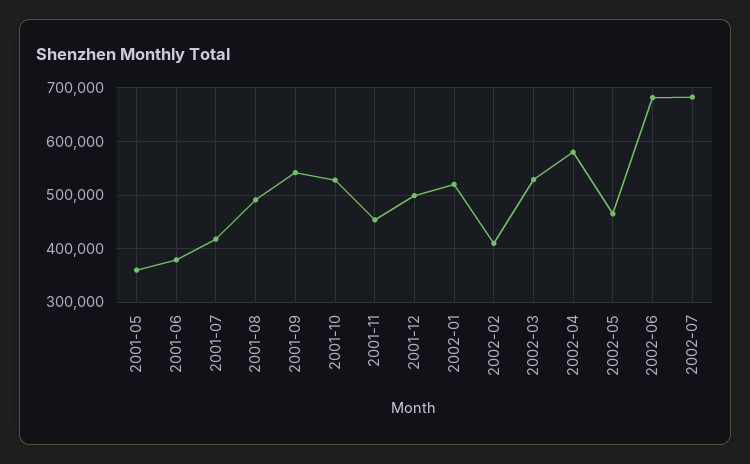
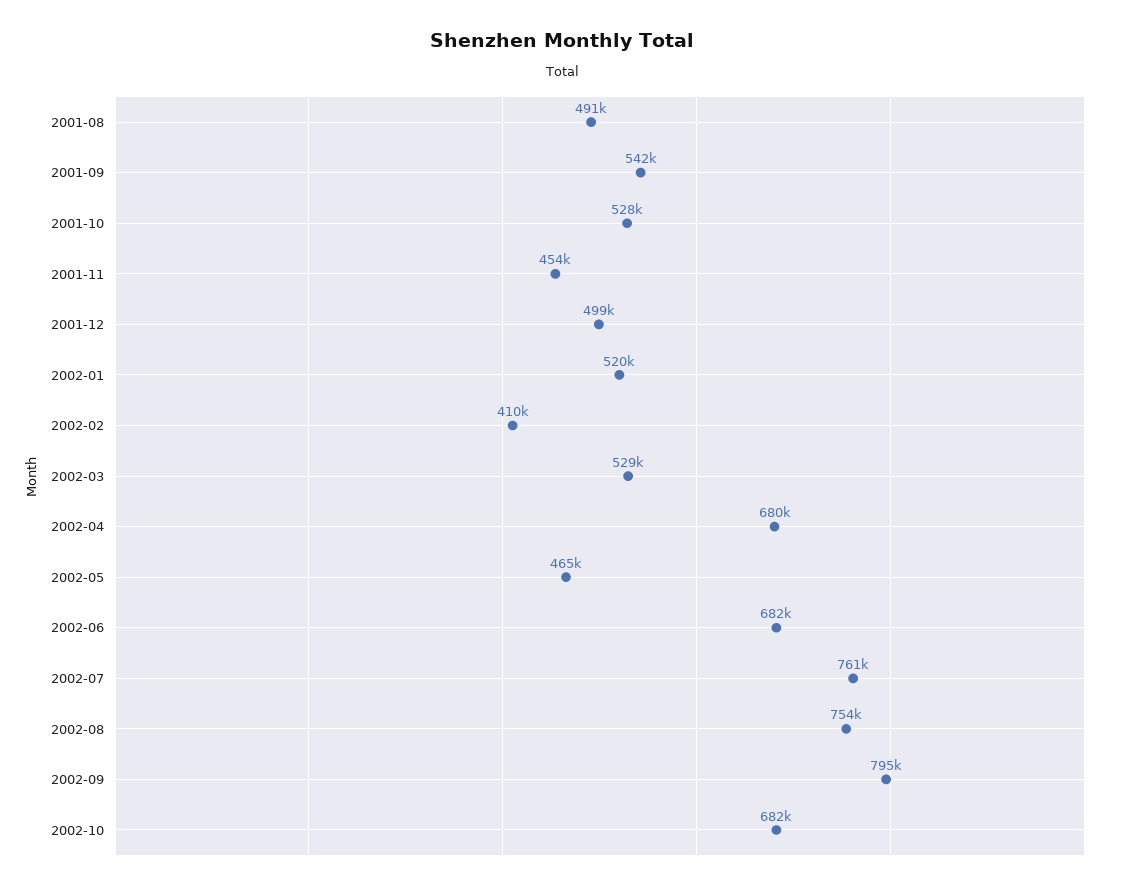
2001-05: 360000 -> none
2001-06: 380000 -> none
2001-07: 420000 -> none
2002-04: 580000 -> 680000
2002-07: 680000 -> 761000
2002-08: none -> 754000
2002-09: none -> 795000
2002-10: none -> 682000

